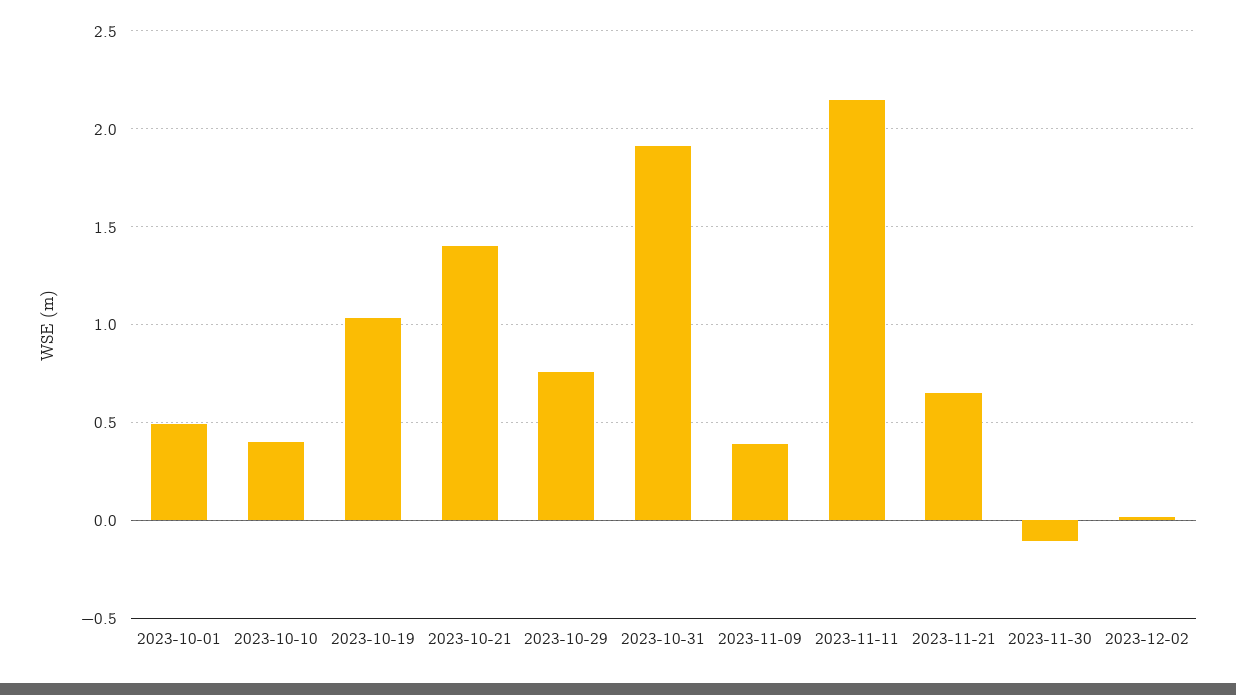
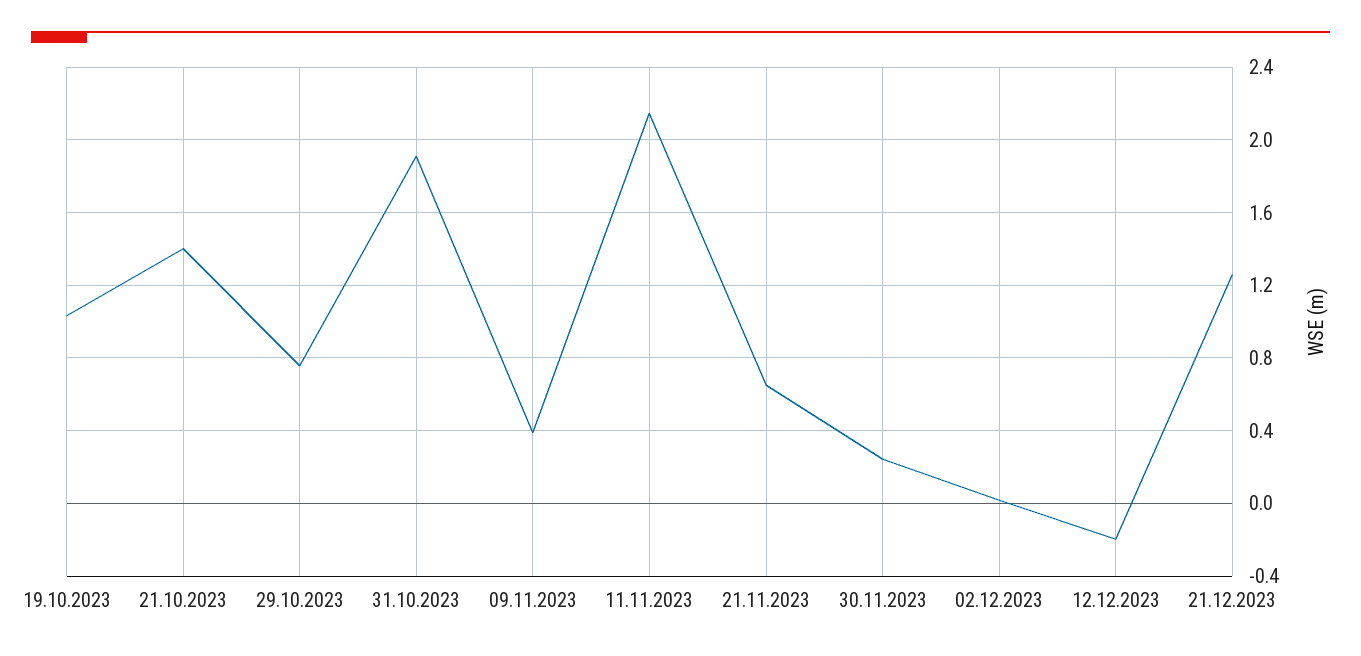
2023-10-01: 0.5 -> none
2023-10-10: 0.4 -> none
2023-11-30: -0.1 -> 0.25
12.12.2023: none -> -0.2
21.12.2023: none -> 1.25

